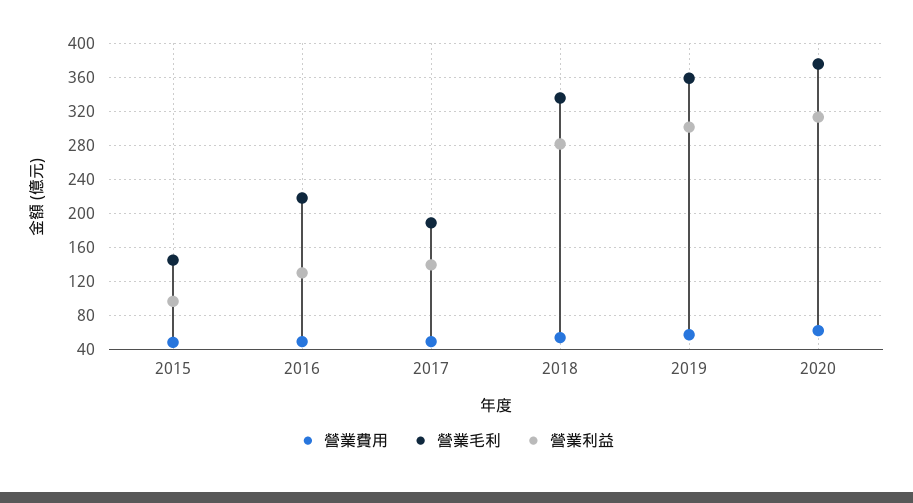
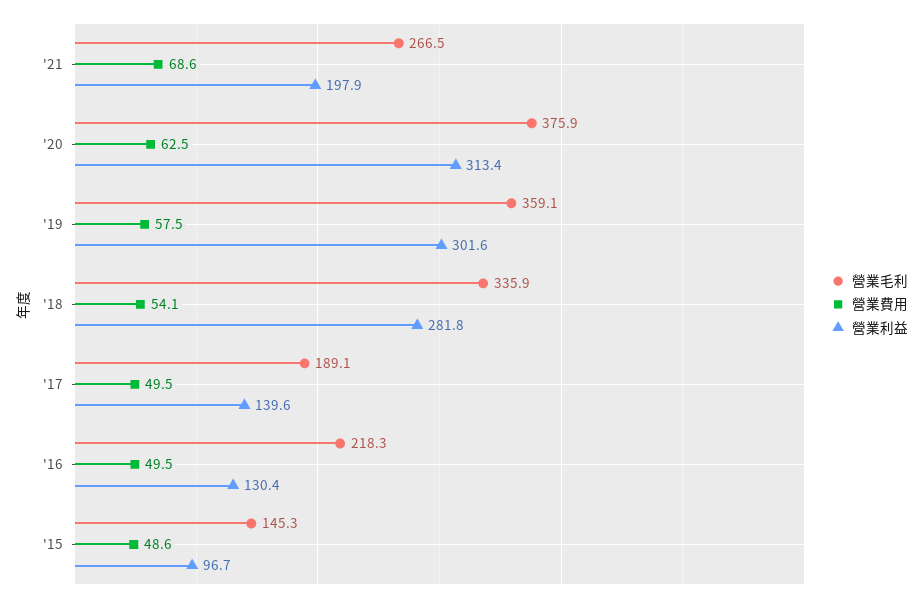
營業毛利, '21: none -> 266.5
營業費用, '21: none -> 68.6
營業利益, '21: none -> 197.9

